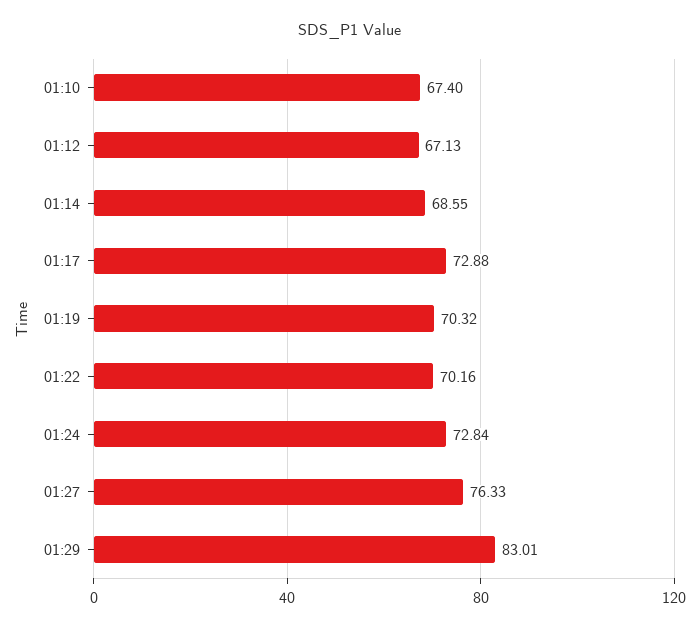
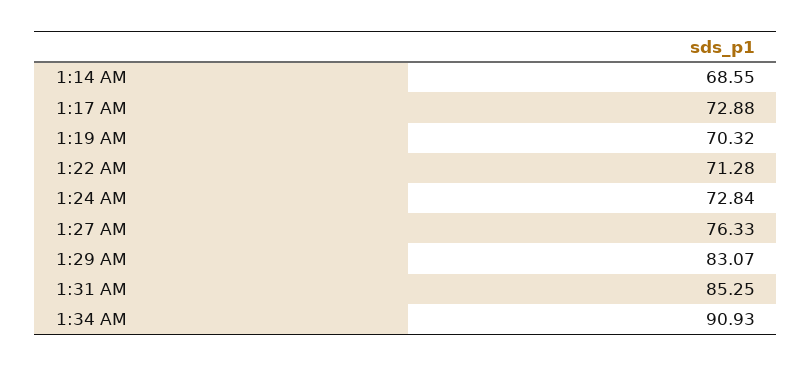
01:10: 67.4 -> none
01:12: 67.13 -> none
01:22: 70.16 -> 71.28
01:29: 83.01 -> 83.07
1:31 AM: none -> 85.25
1:34 AM: none -> 90.93

